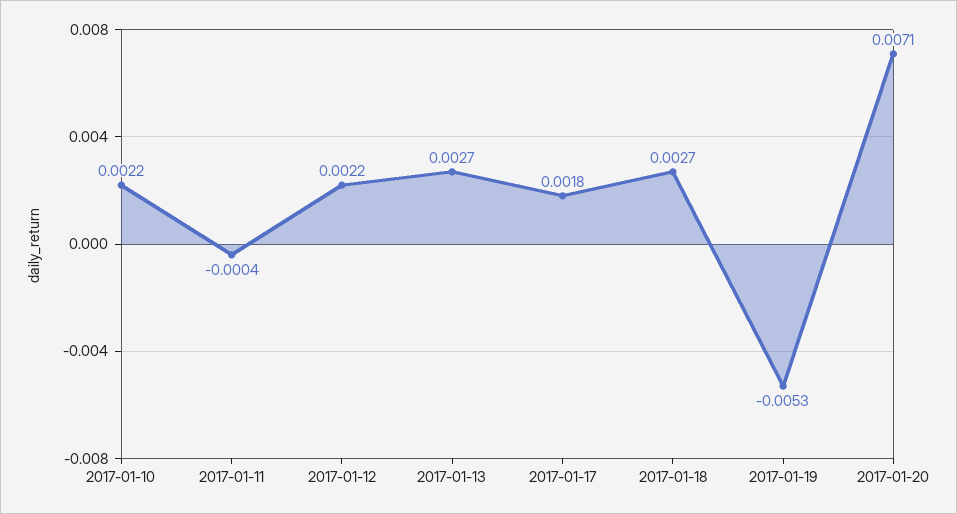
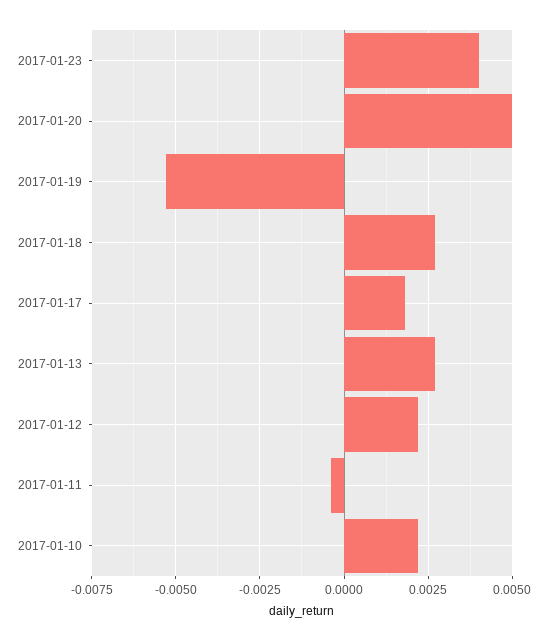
2017-01-20: 0.0071 -> 0.005
2017-01-23: none -> 0.004

